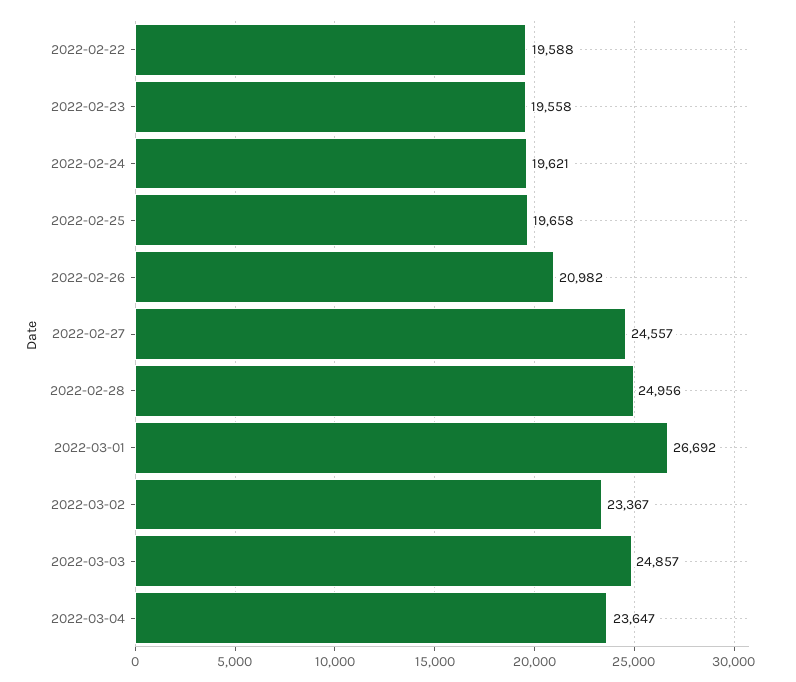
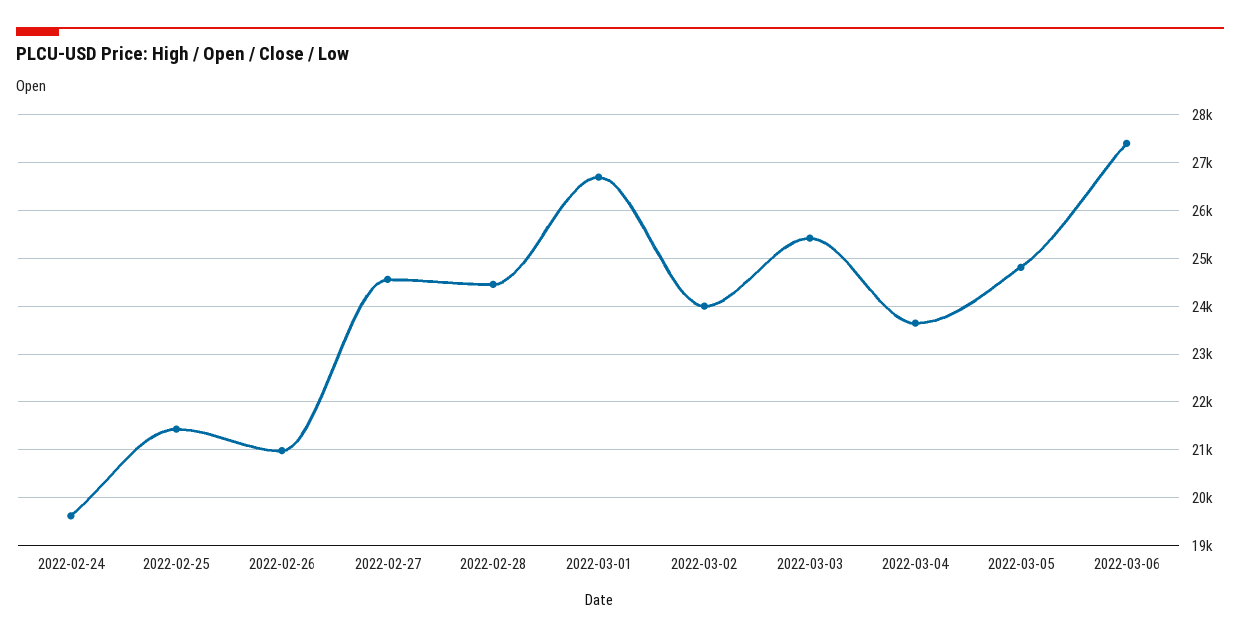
2022-02-22: 19588 -> none
2022-02-23: 19558 -> none
2022-02-25: 19658 -> 21400
2022-02-28: 24956 -> 24400
2022-03-02: 23367 -> 24000
2022-03-03: 24857 -> 25400
2022-03-05: none -> 24800
2022-03-06: none -> 27400

